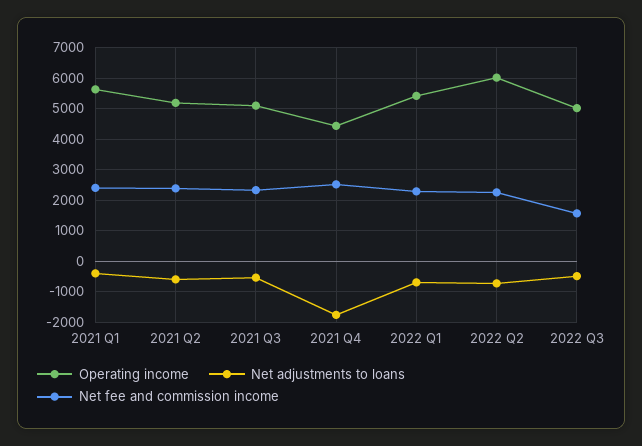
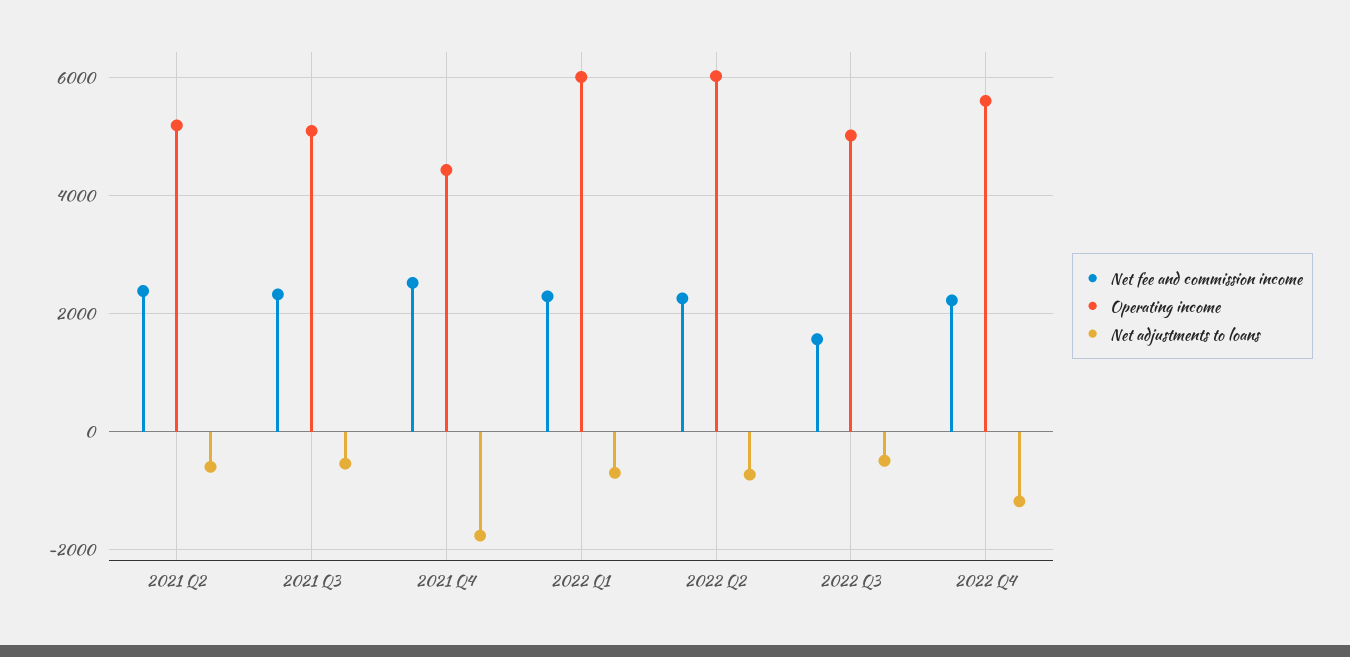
Operating income, 2021 Q1: 5600 -> none
Net adjustments to loans, 2021 Q1: -400 -> none
Net fee and commission income, 2021 Q1: 2400 -> none
Operating income, 2022 Q1: 5400 -> 6000
Net fee and commission income, 2022 Q4: none -> 2200
Operating income, 2022 Q4: none -> 5600
Net adjustments to loans, 2022 Q4: none -> -1200

